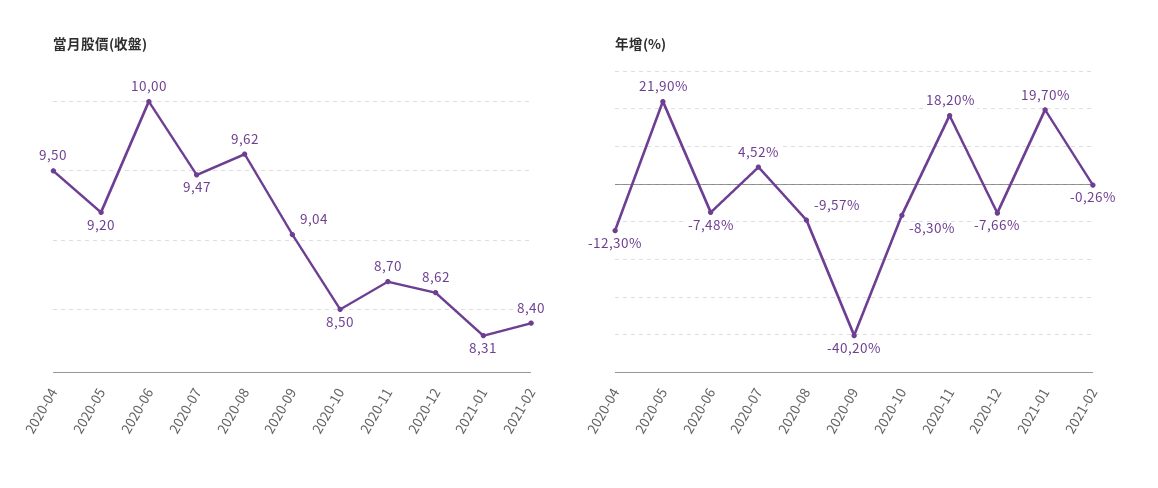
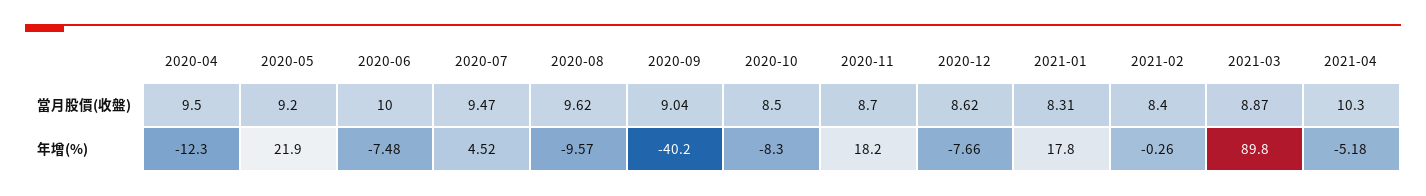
年增(%), 2021-01: 19.7 -> 17.8
當月股價(收盤), 2021-03: none -> 8.87
當月股價(收盤), 2021-04: none -> 10.3
年增(%), 2021-03: none -> 89.8
年增(%), 2021-04: none -> -5.18

